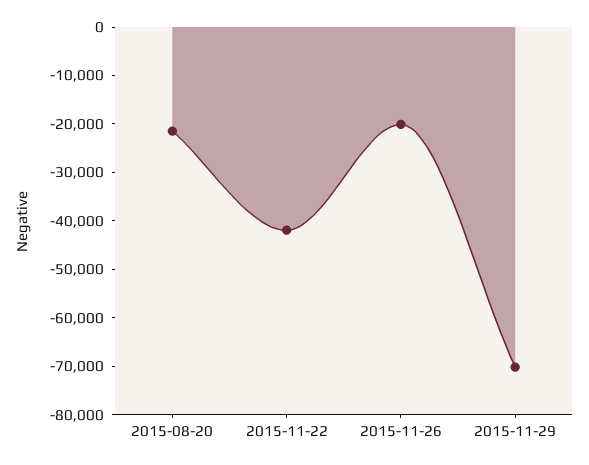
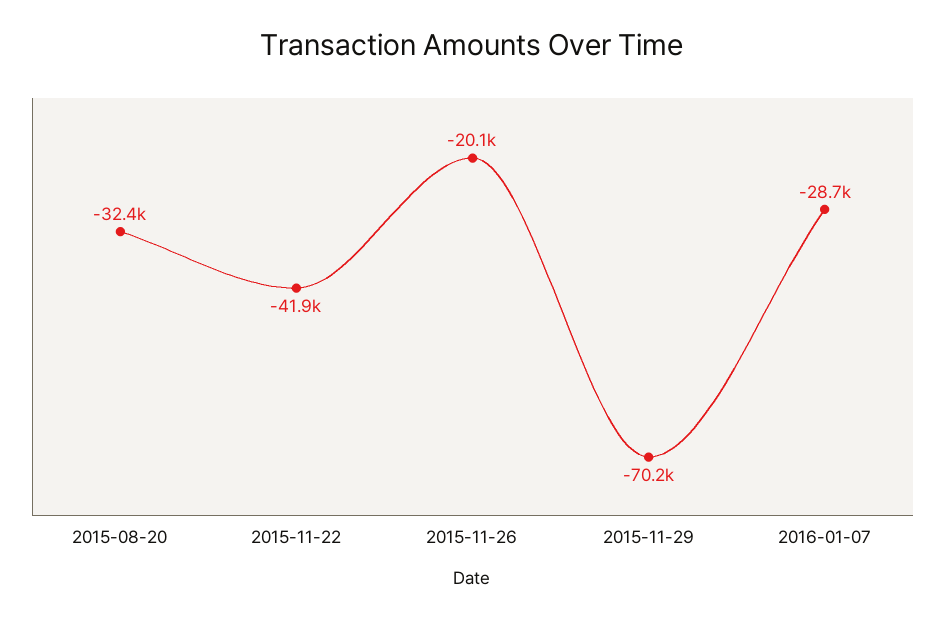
2015-08-20: -22000 -> -32400
2016-01-07: none -> -28700

